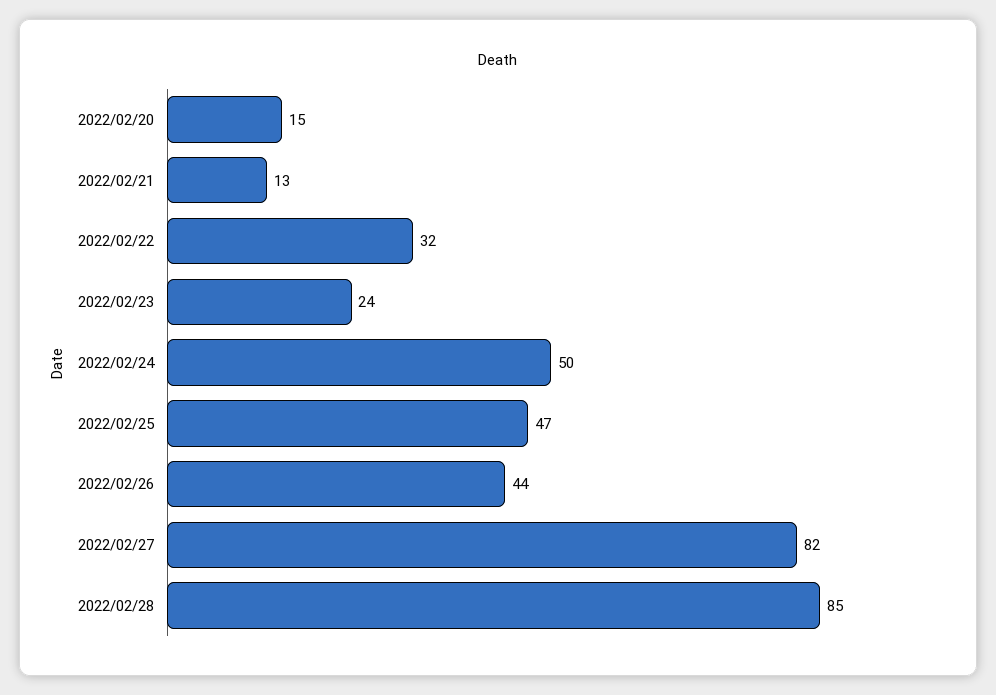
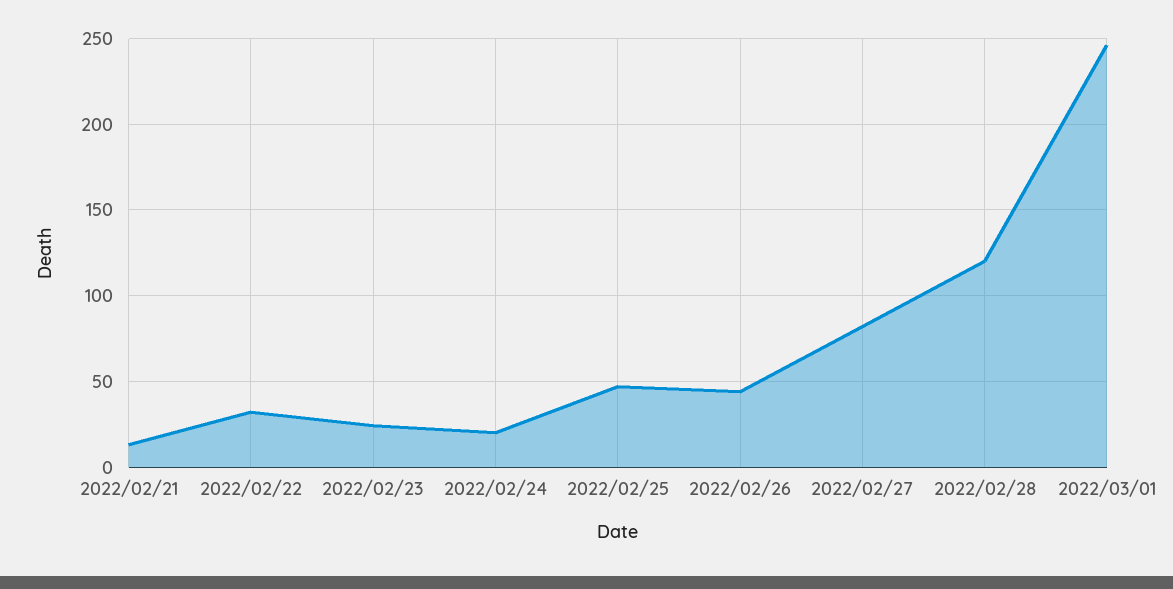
2022/02/20: 15 -> none
2022/02/24: 50 -> 20
2022/02/28: 85 -> 120
2022/03/01: none -> 245

